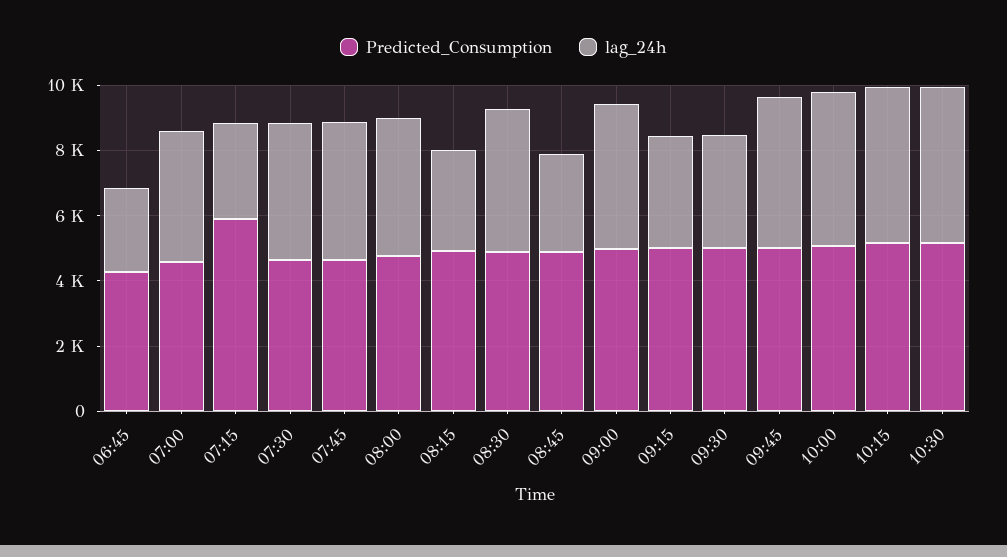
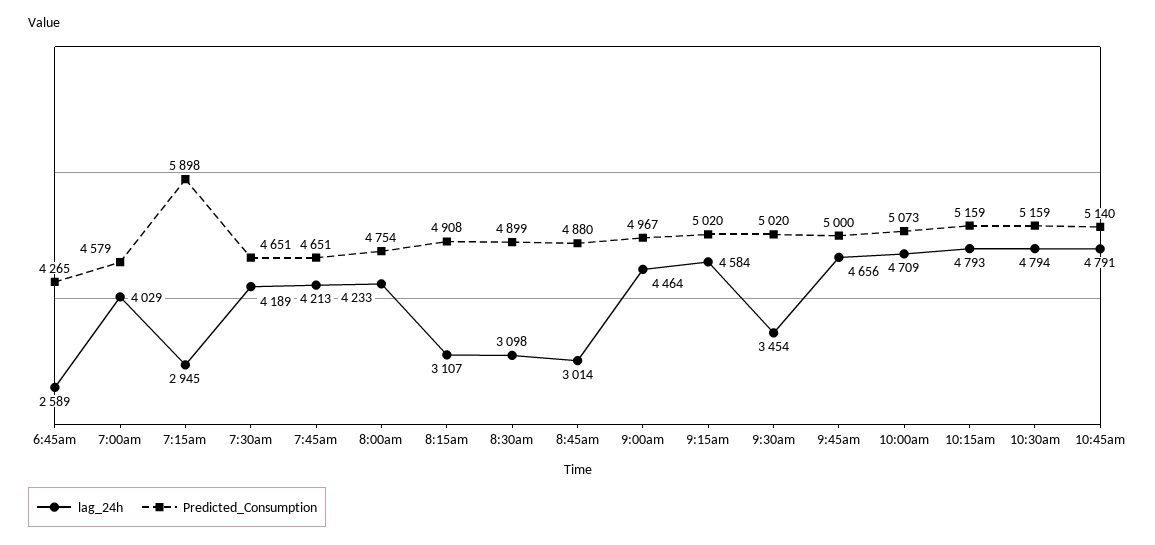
lag_24h, 08:30: 4500 -> 3098
lag_24h, 09:15: 3500 -> 4584
lag_24h, 10:45am: none -> 4791
Predicted_Consumption, 10:45am: none -> 5140

